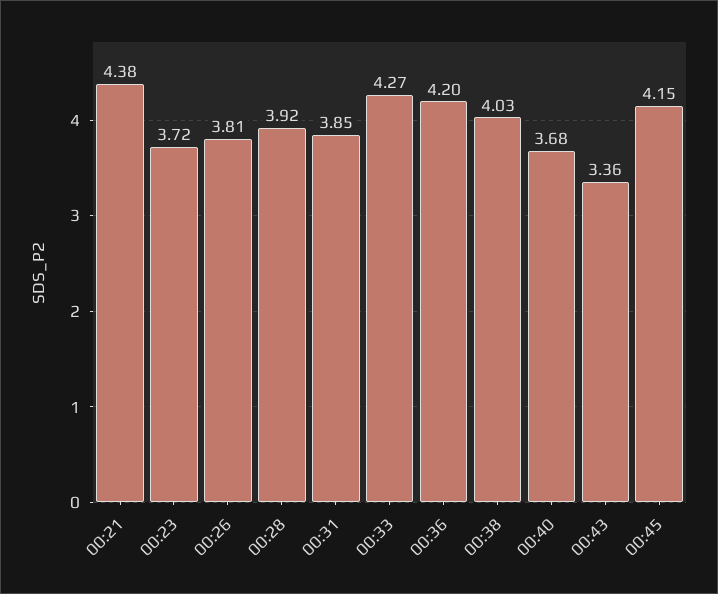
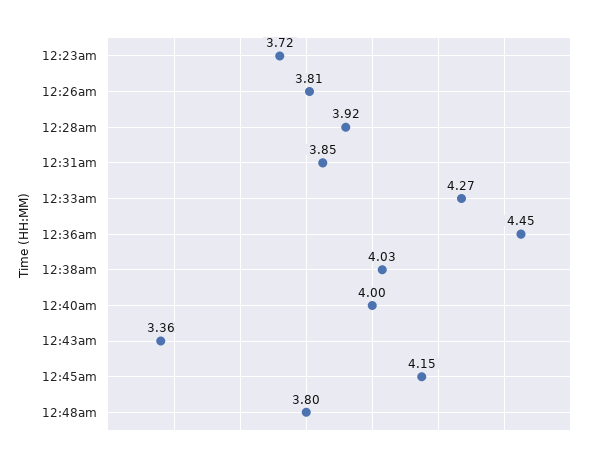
00:21: 4.38 -> none
00:36: 4.2 -> 4.45
00:40: 3.68 -> 4
12:48am: none -> 3.8

